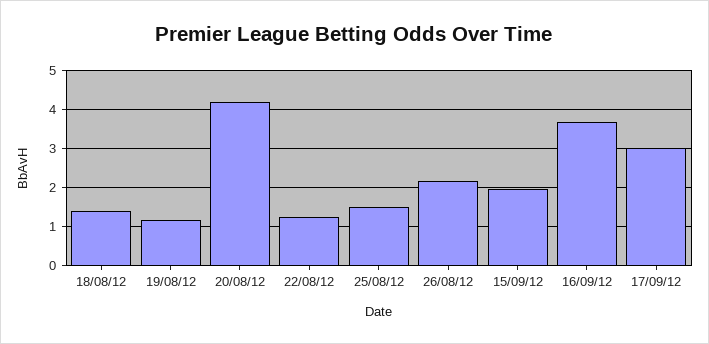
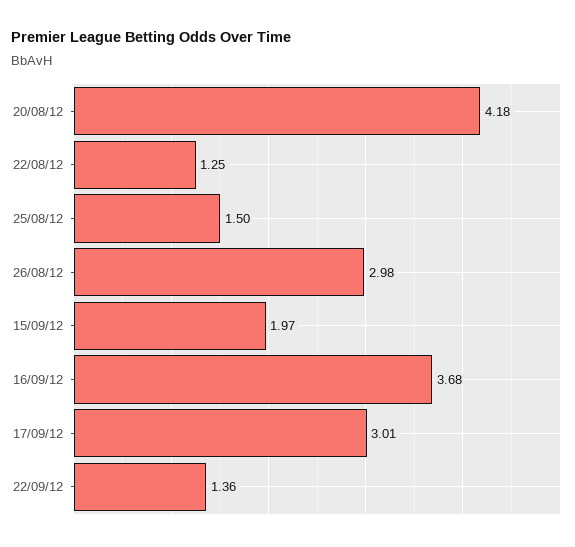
18/08/12: 1.4 -> none
19/08/12: 1.2 -> none
26/08/12: 2.2 -> 2.98
22/09/12: none -> 1.36

